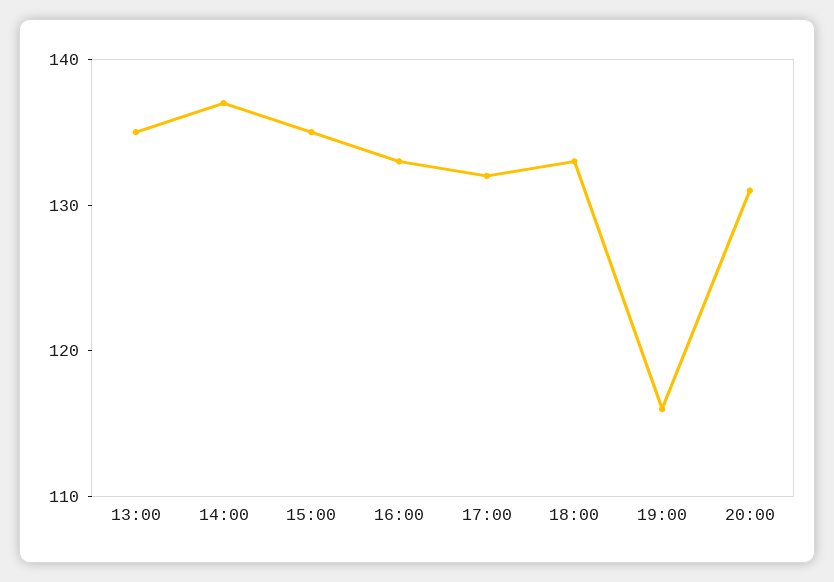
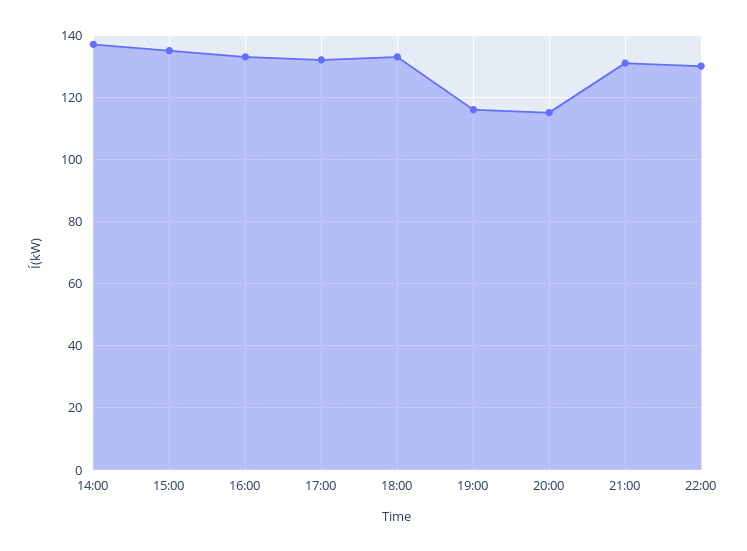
13:00: 135 -> none
20:00: 131 -> 115
21:00: none -> 130
22:00: none -> 130

